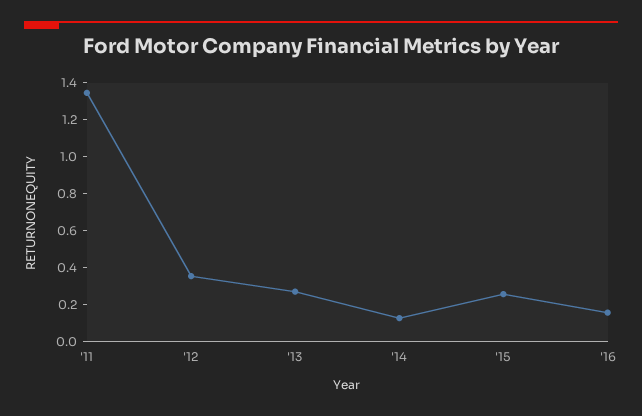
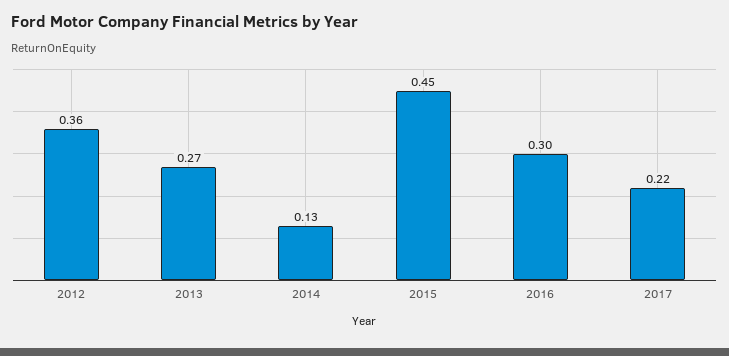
'11: 1.35 -> none
'15: 0.25 -> 0.45
'16: 0.15 -> 0.3
2017: none -> 0.22

